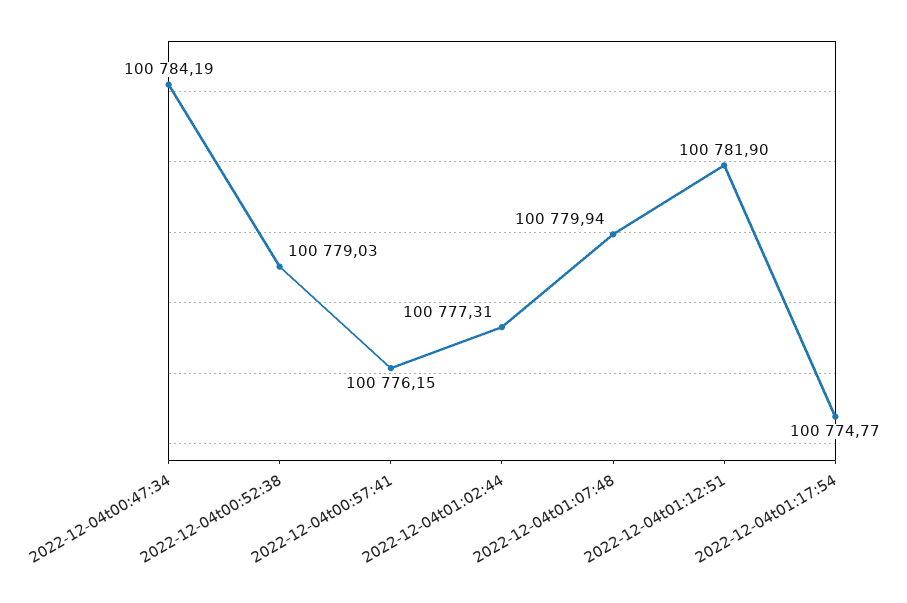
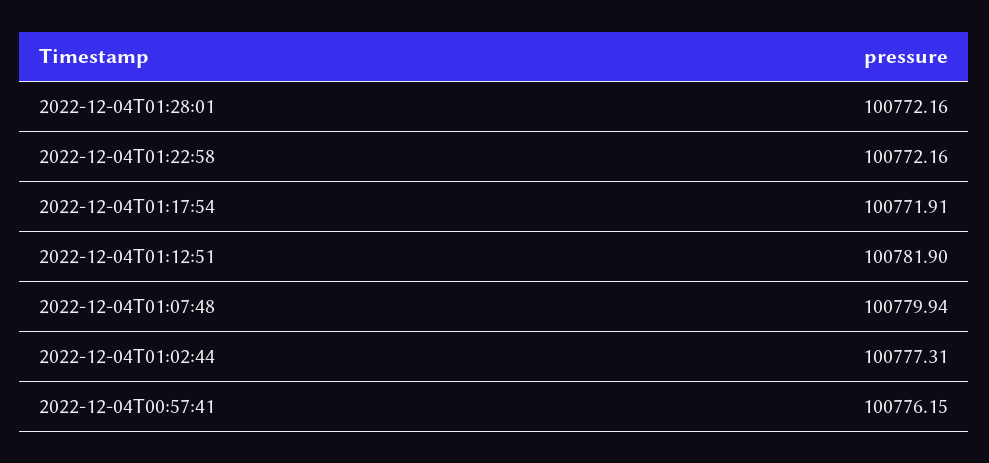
2022-12-04t00:47:34: 100784.19 -> none
2022-12-04t00:52:38: 100779.03 -> none
2022-12-04t01:17:54: 100774.77 -> 100771.91
2022-12-04T01:28:01: none -> 100772.16
2022-12-04T01:22:58: none -> 100772.16

